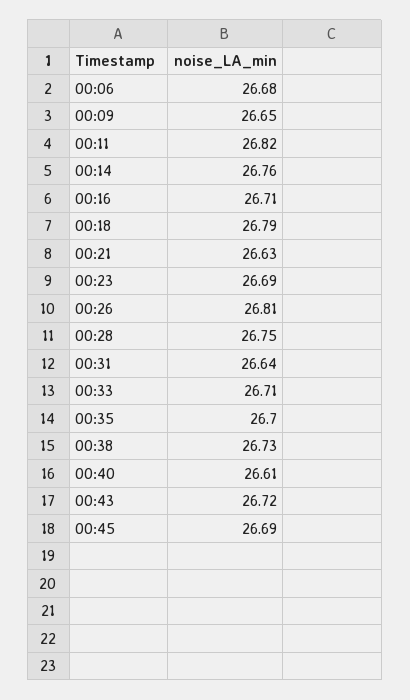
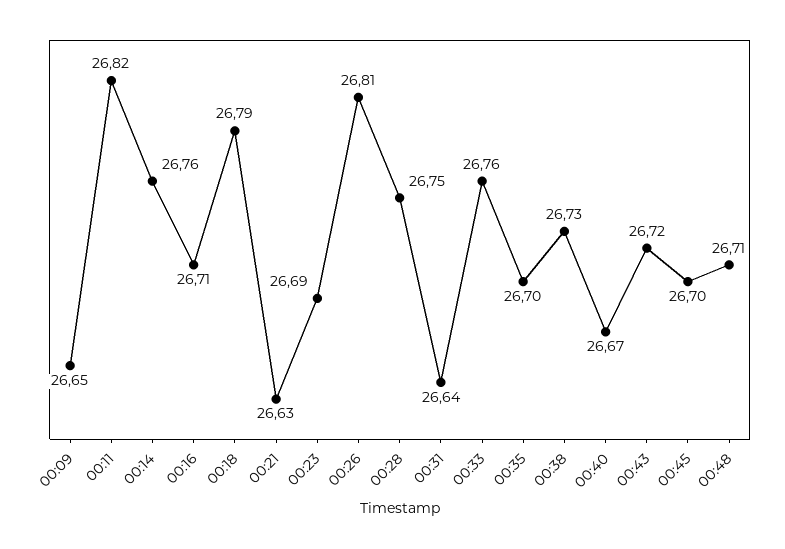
00:06: 26.68 -> none
00:33: 26.71 -> 26.76
00:40: 26.61 -> 26.67
00:45: 26.69 -> 26.7
00:48: none -> 26.71

